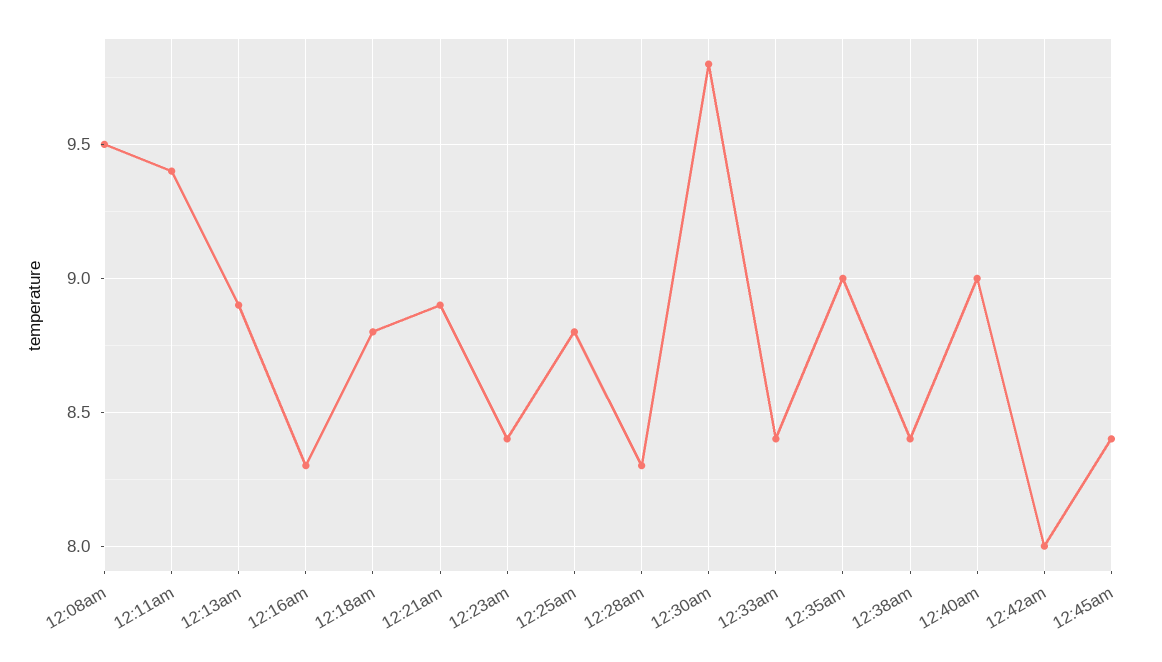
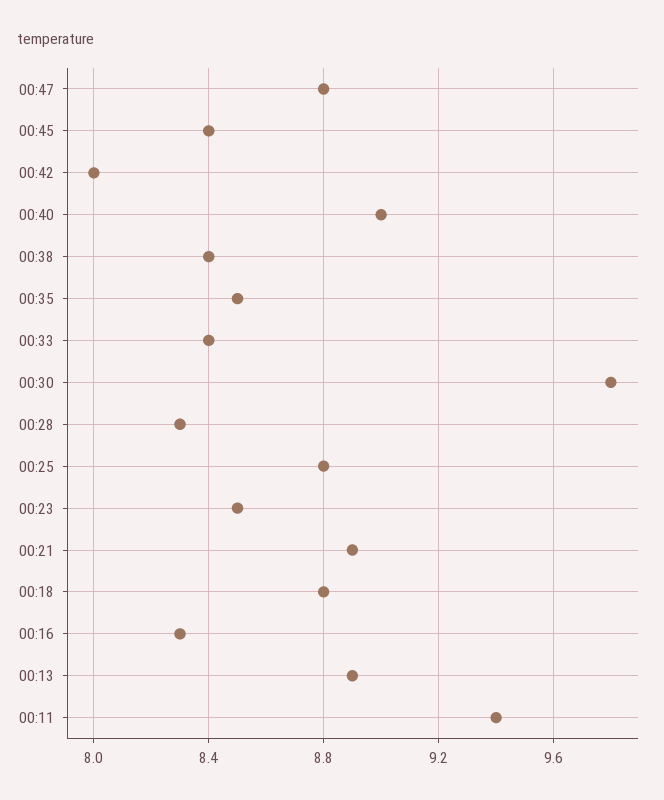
12:08am: 9.5 -> none
12:23am: 8.4 -> 8.5
12:35am: 9 -> 8.5
00:47: none -> 8.8

